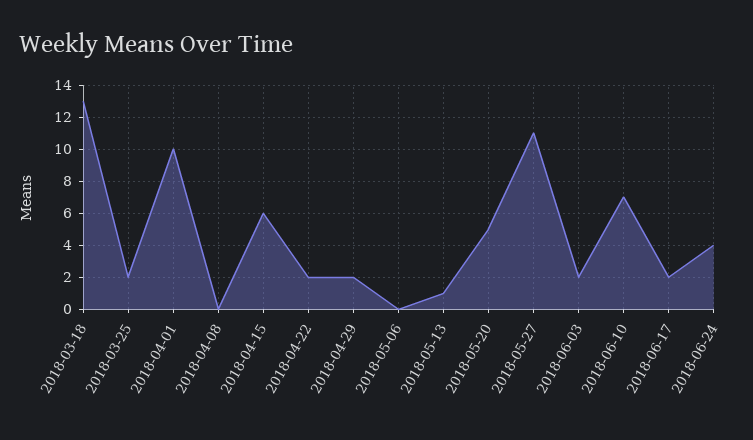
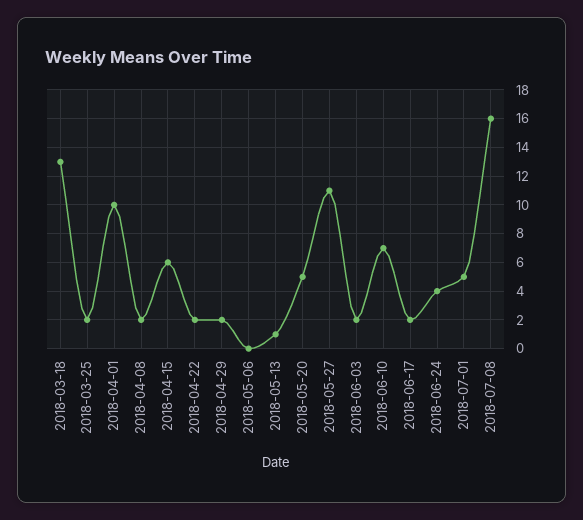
2018-04-08: 0 -> 2
2018-07-01: none -> 5
2018-07-08: none -> 16

